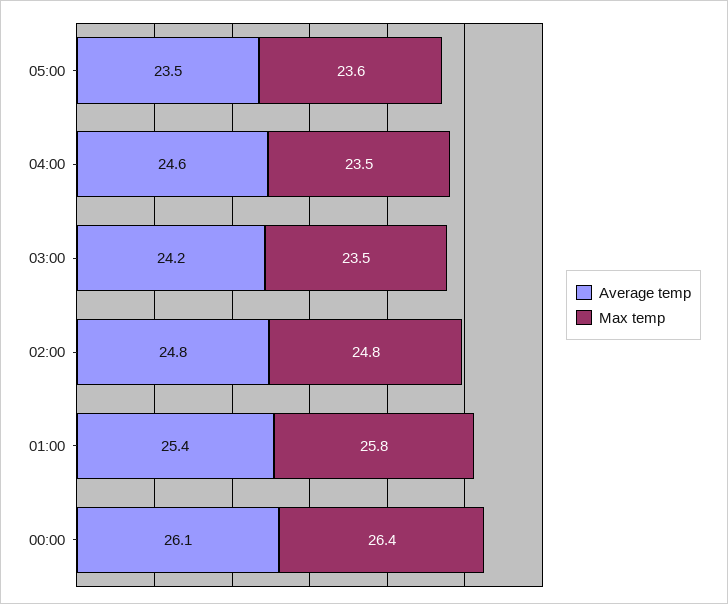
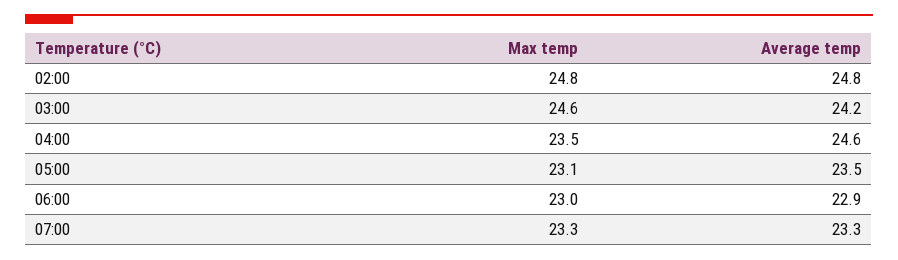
Max temp, 05:00: 23.6 -> 23.1
Max temp, 03:00: 23.5 -> 24.6
Average temp, 01:00: 25.4 -> none
Max temp, 01:00: 25.8 -> none
Average temp, 00:00: 26.1 -> none
Max temp, 00:00: 26.4 -> none
Max temp, 06:00: none -> 23
Average temp, 06:00: none -> 22.9
Max temp, 07:00: none -> 23.3
Average temp, 07:00: none -> 23.3

